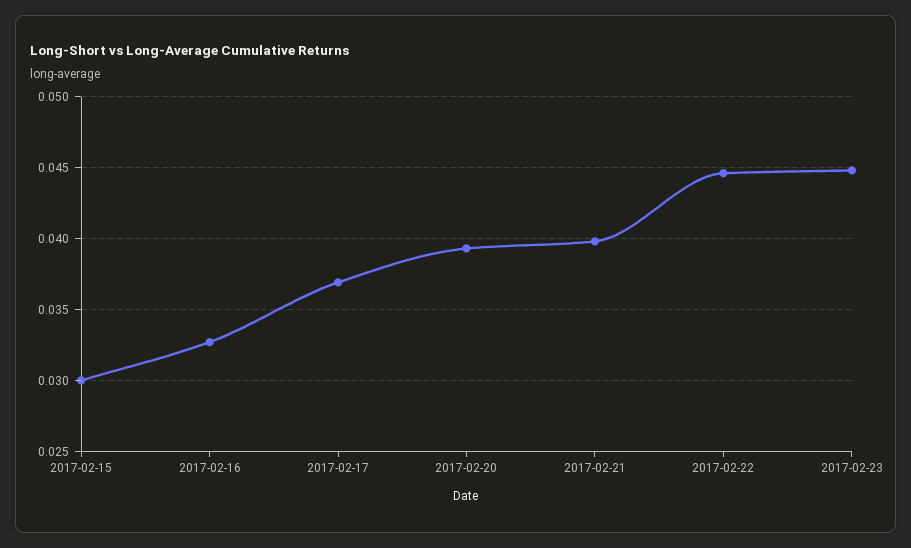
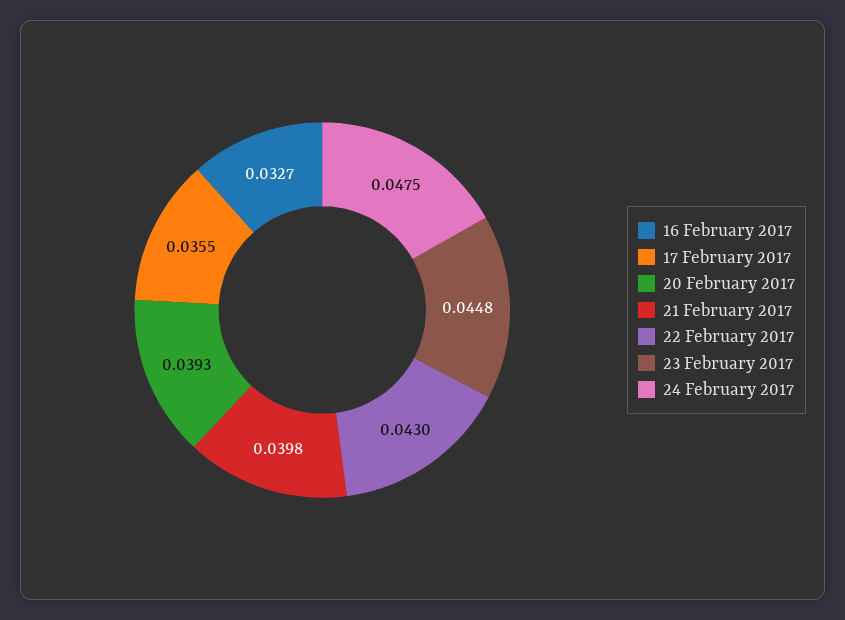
2017-02-15: 0.03 -> none
2017-02-17: 0.037 -> 0.0355
2017-02-22: 0.0445 -> 0.043
24 February 2017: none -> 0.0475

